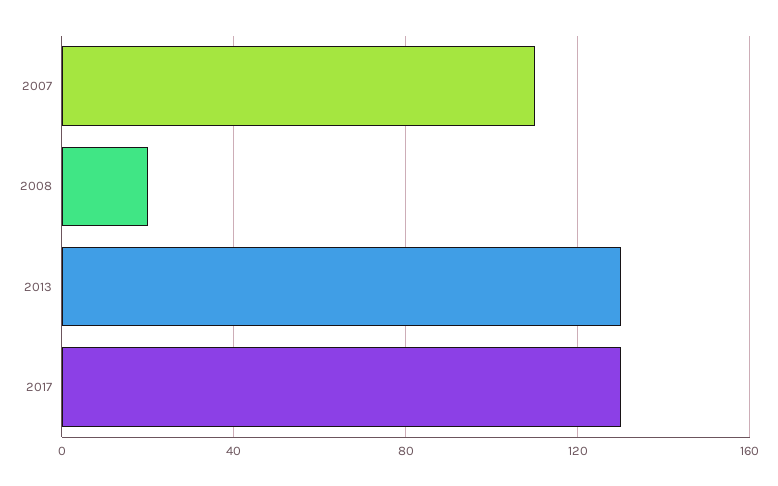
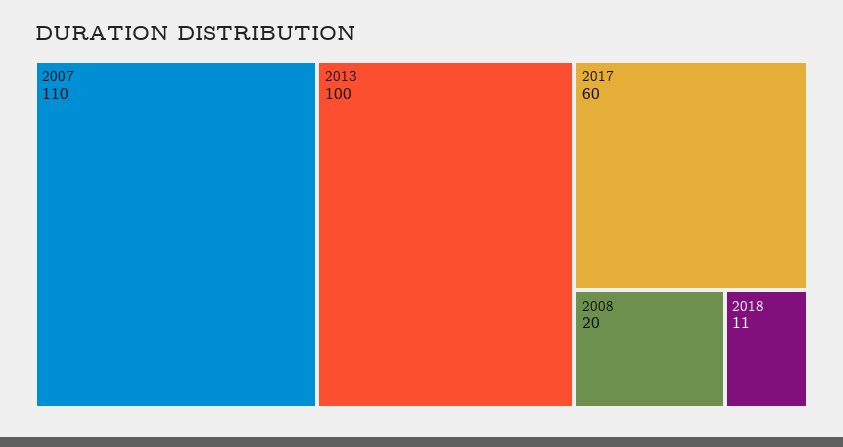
2013: 130 -> 100
2017: 130 -> 60
2018: none -> 11

